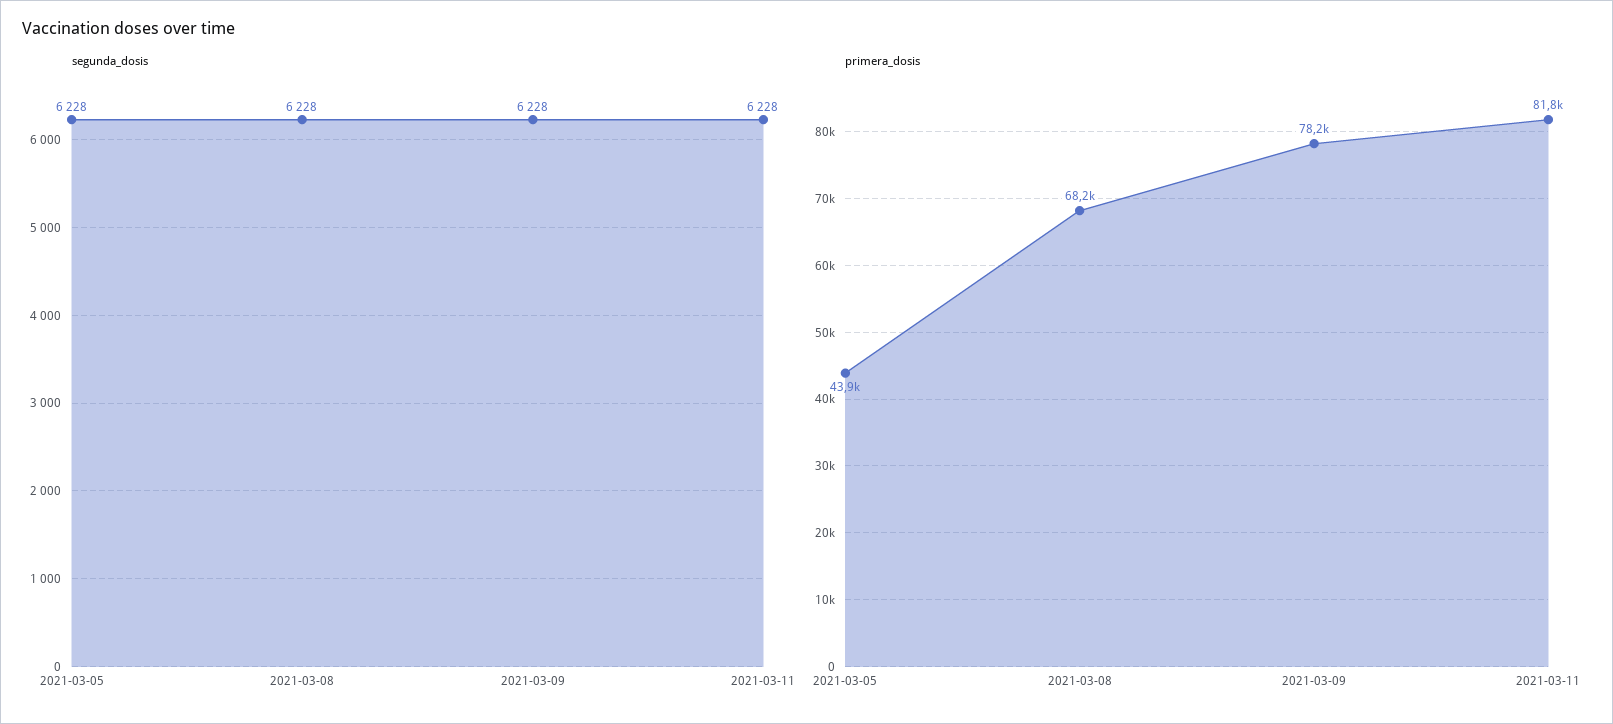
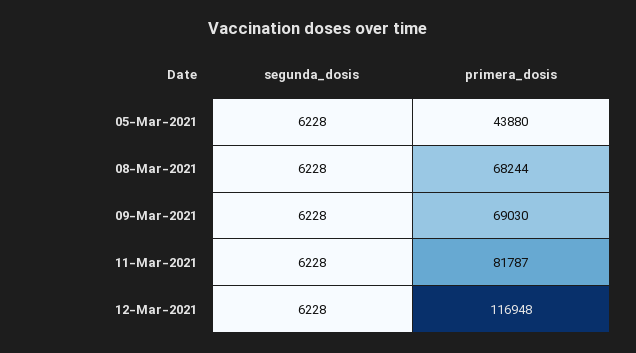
primera_dosis, 2021-03-09: 78200 -> 69030
segunda_dosis, 12-Mar-2021: none -> 6228
primera_dosis, 12-Mar-2021: none -> 116948

